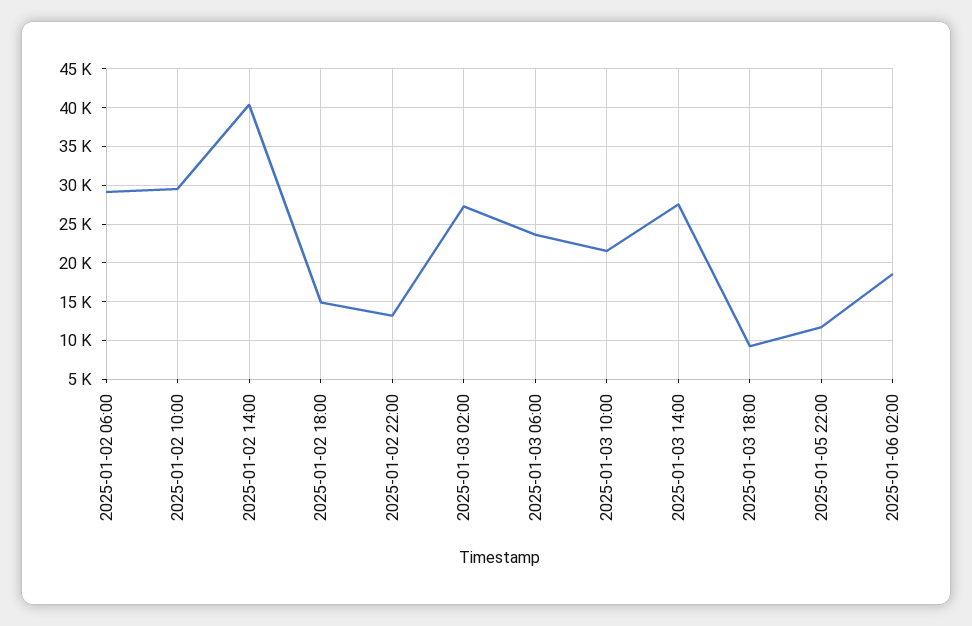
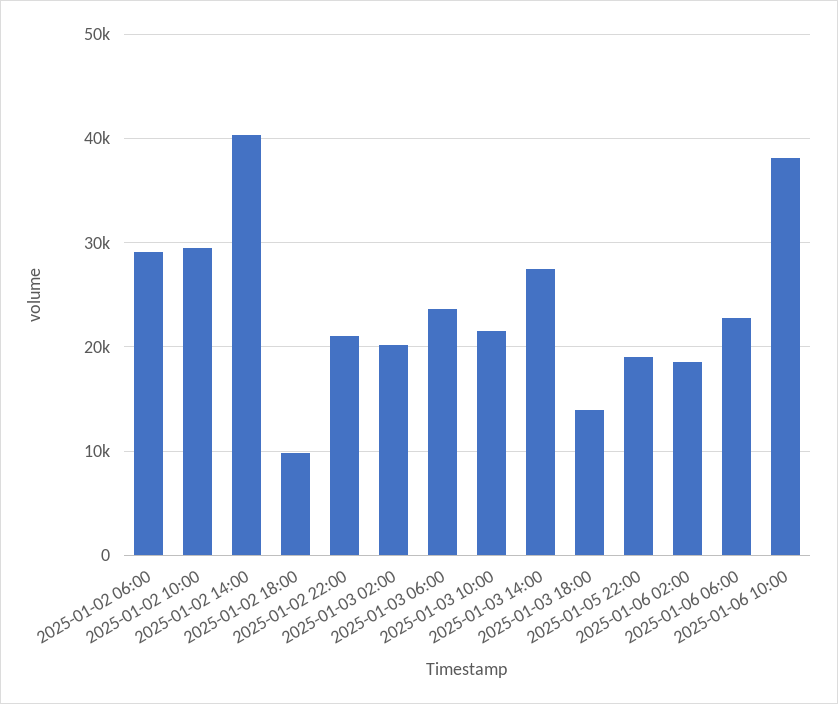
2025-01-02 18:00: 15000 -> 10000
2025-01-02 22:00: 13000 -> 21000
2025-01-03 02:00: 27000 -> 20000
2025-01-03 18:00: 9000 -> 14000
2025-01-05 22:00: 12000 -> 19000
2025-01-06 06:00: none -> 23000
2025-01-06 10:00: none -> 38000

